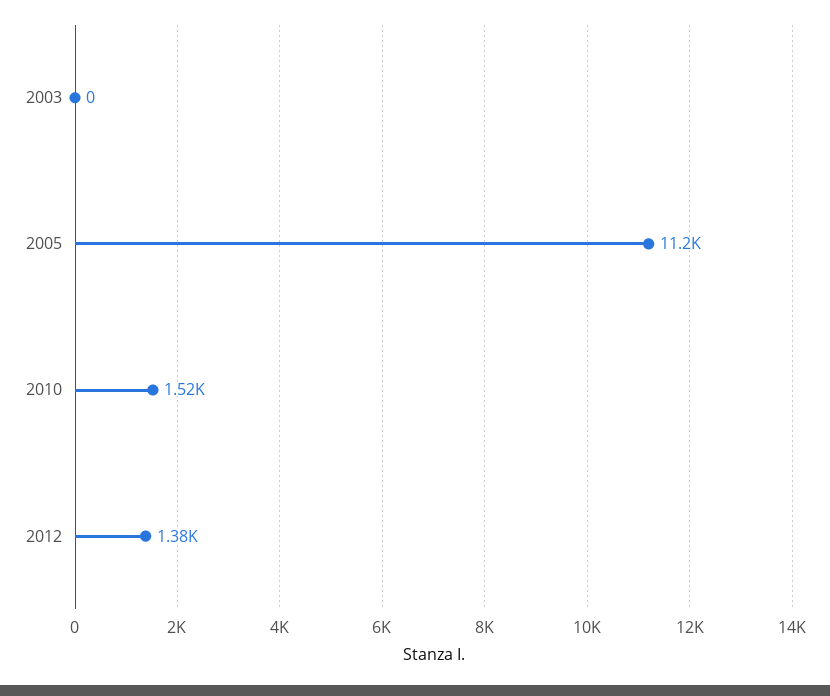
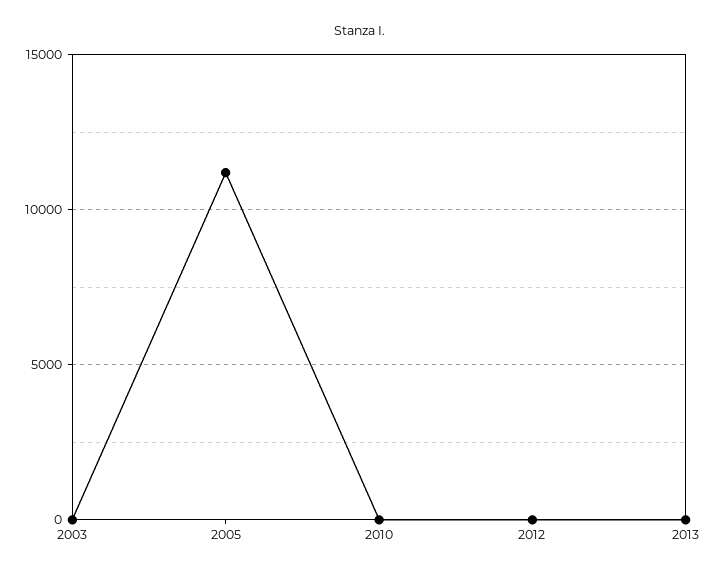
2010: 1520 -> 0
2012: 1380 -> 0
2013: none -> 0

